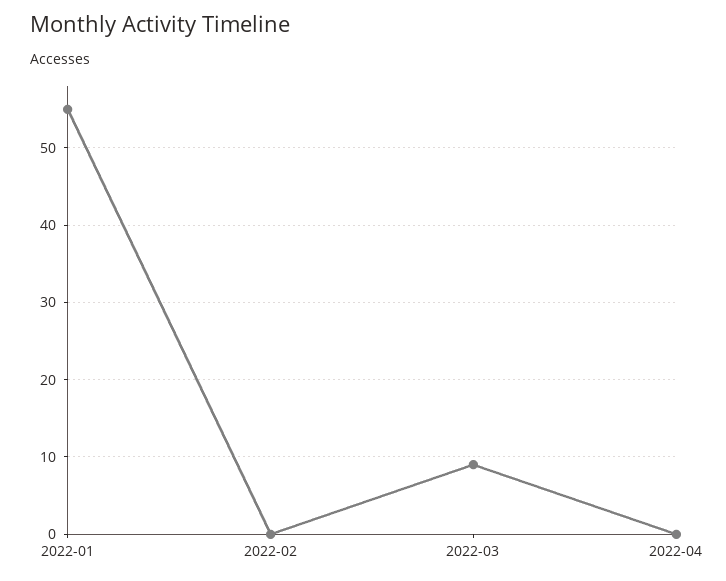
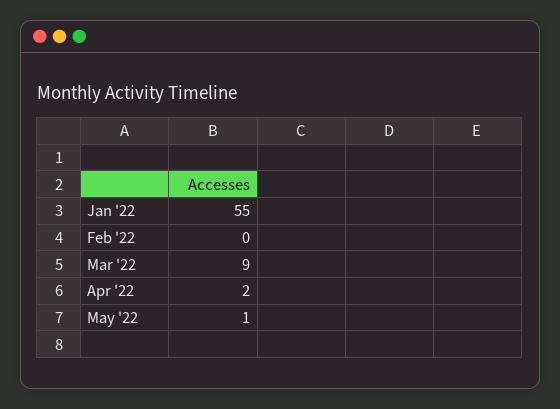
2022-04: 0 -> 2
May '22: none -> 1

